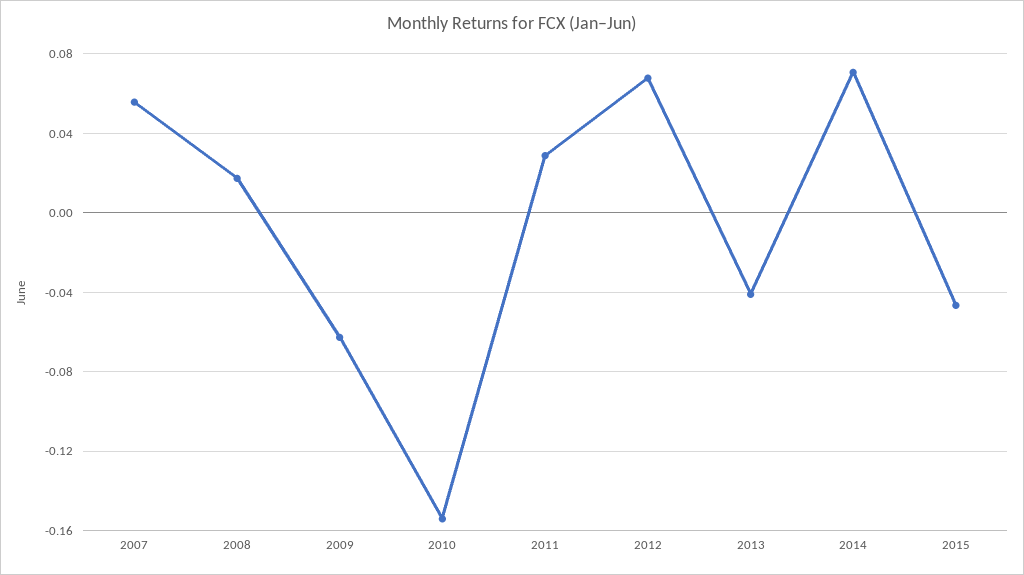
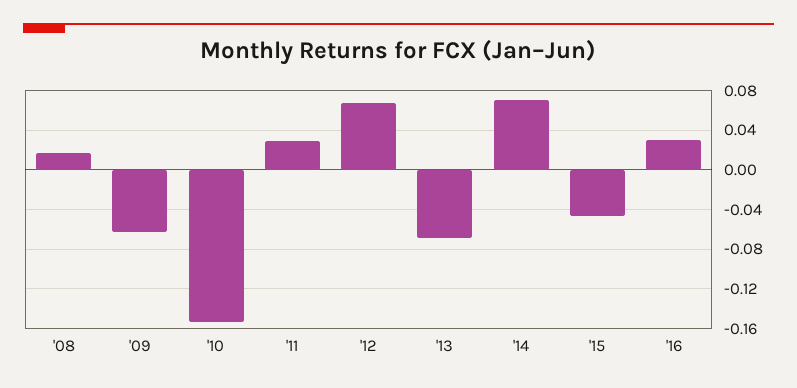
2007: 0.055 -> none
2013: -0.04 -> -0.07
'16: none -> 0.03

